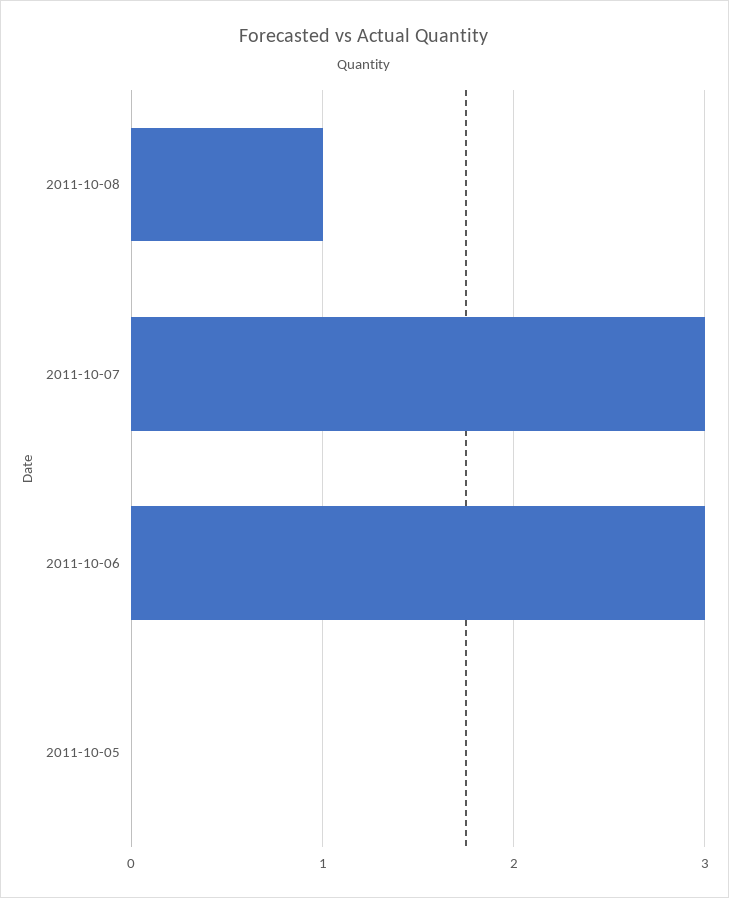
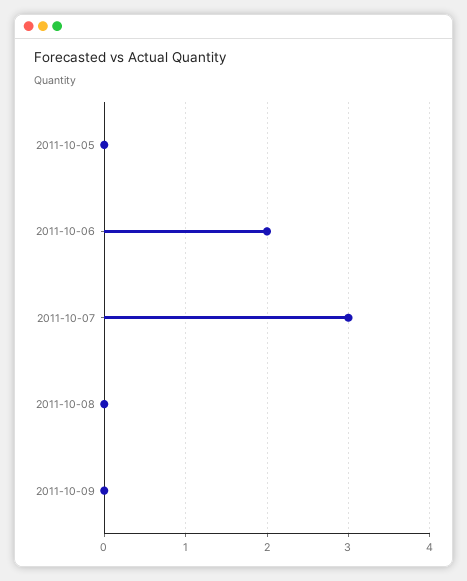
2011-10-08: 1 -> 0
2011-10-06: 3 -> 2
2011-10-09: none -> 0

